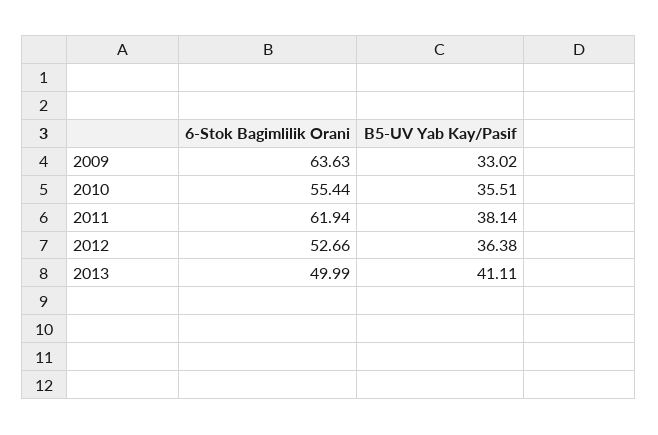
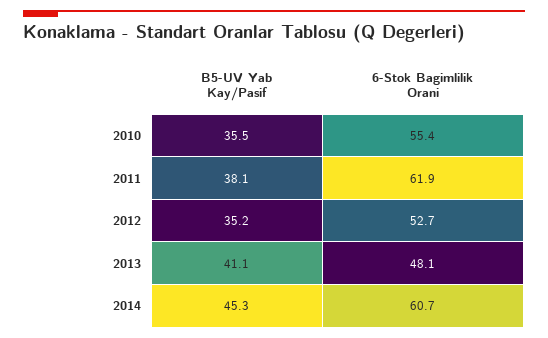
6-Stok Bagimlilik Orani, 2009: 63.63 -> none
B5-UV Yab Kay/Pasif, 2009: 33.02 -> none
B5-UV Yab Kay/Pasif, 2012: 36.38 -> 35.2
6-Stok Bagimlilik Orani, 2013: 49.99 -> 48.1
B5-UV Yab Kay/Pasif, 2014: none -> 45.3
6-Stok Bagimlilik Orani, 2014: none -> 60.7

